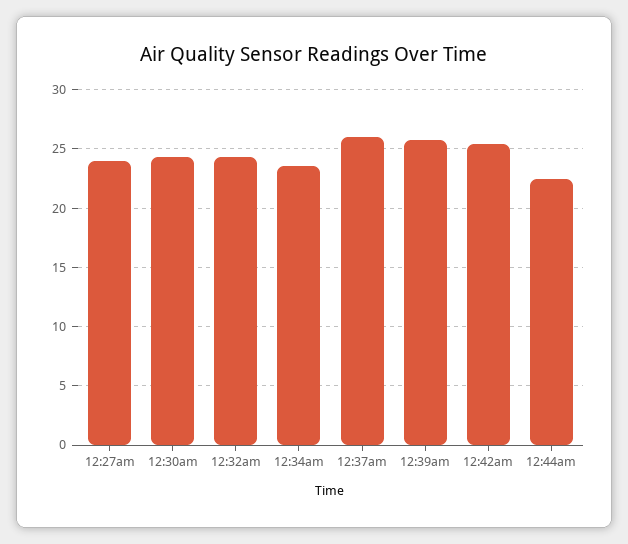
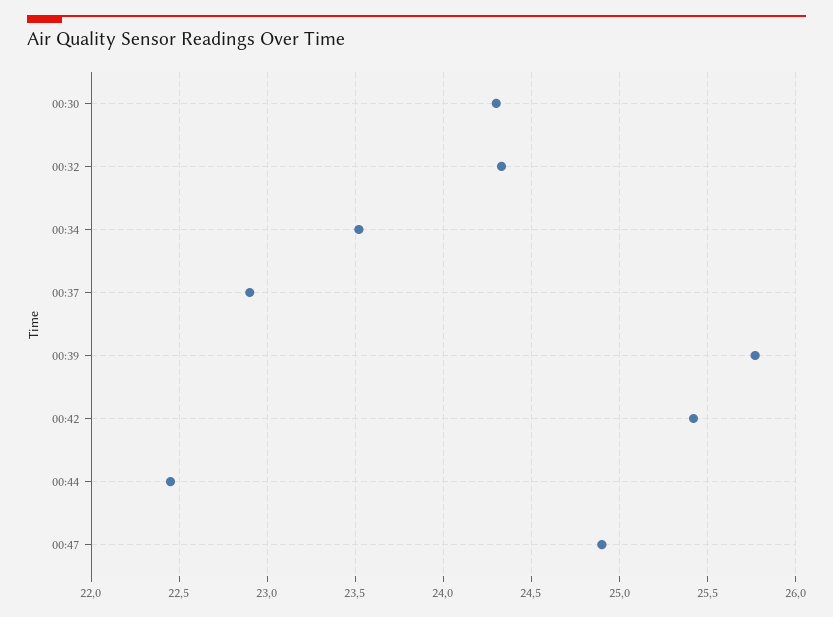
12:27am: 24 -> none
12:37am: 26 -> 22.9
00:47: none -> 24.9

